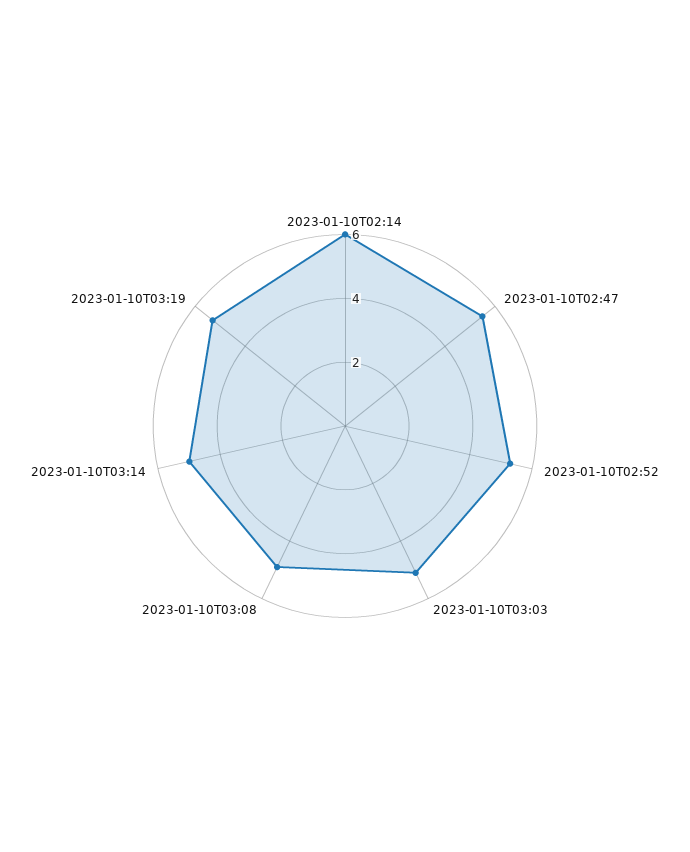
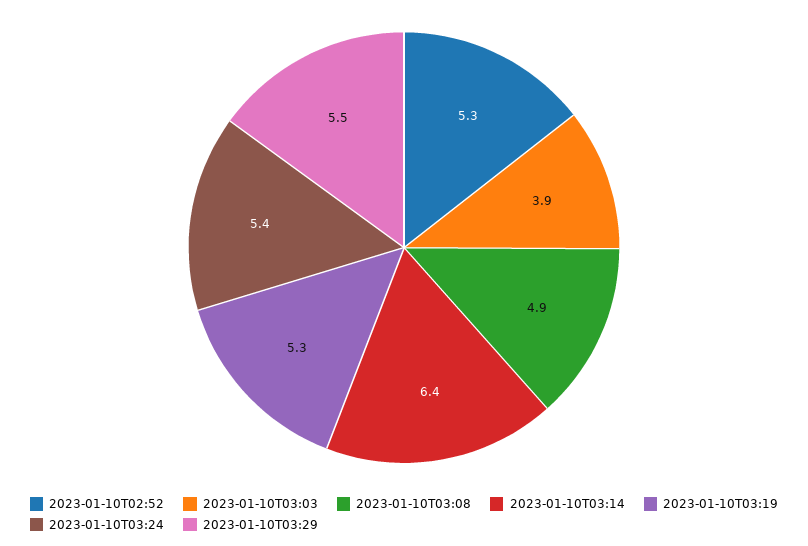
2023-01-10T02:14: 6 -> none
2023-01-10T02:47: 5.5 -> none
2023-01-10T03:03: 5 -> 3.9
2023-01-10T03:14: 5 -> 6.4
2023-01-10T03:24: none -> 5.4
2023-01-10T03:29: none -> 5.5

